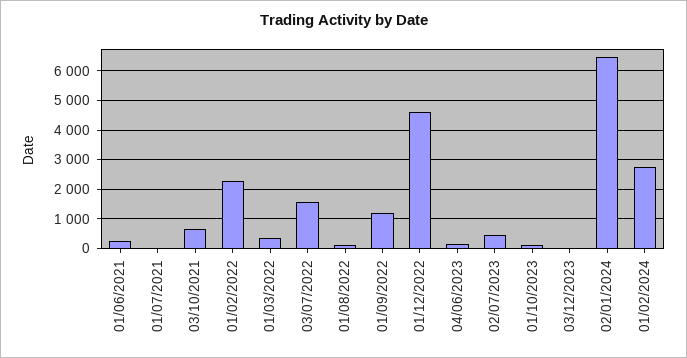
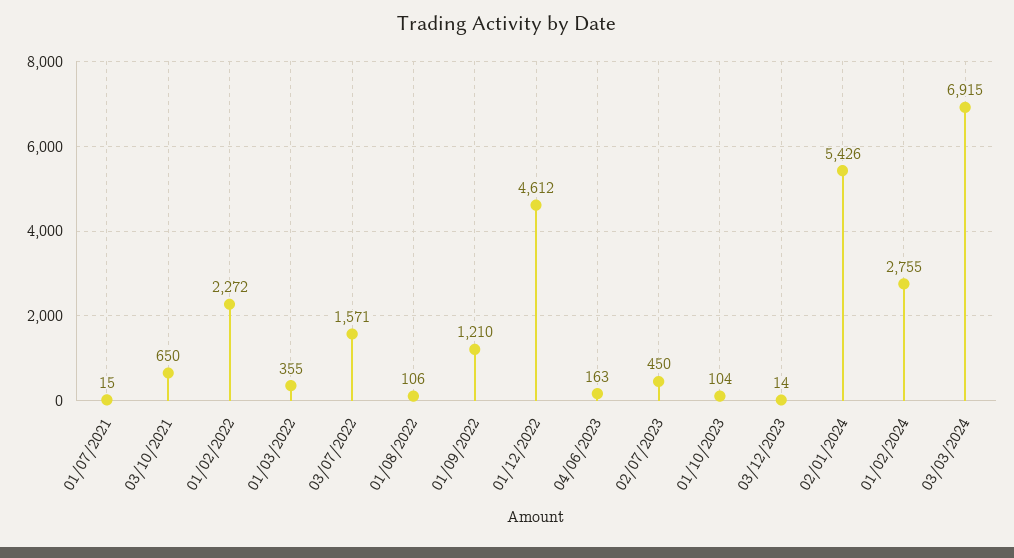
01/06/2021: 250 -> none
02/01/2024: 6500 -> 5426
03/03/2024: none -> 6915

